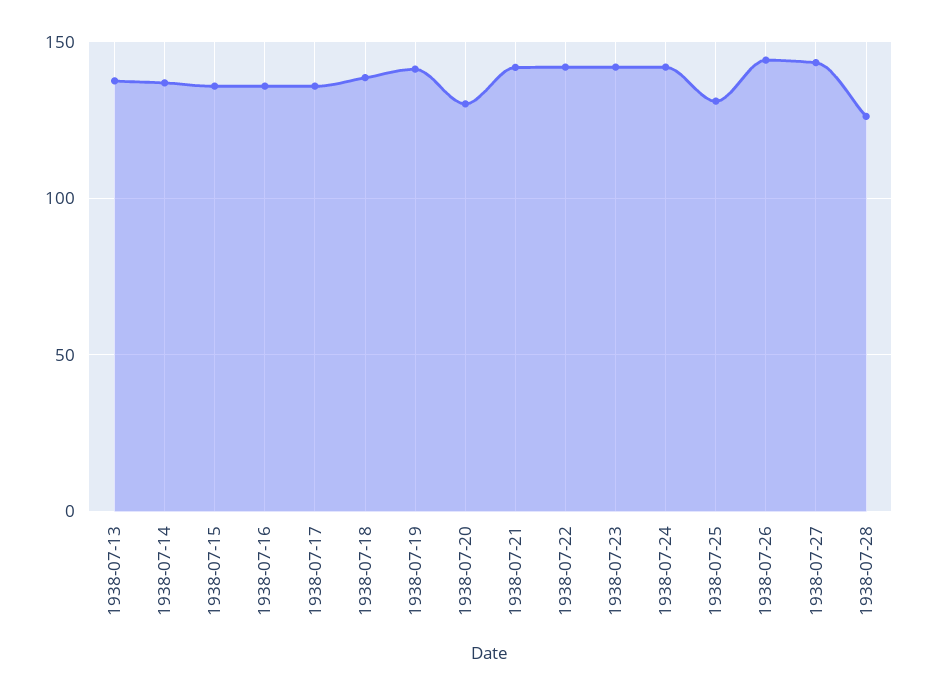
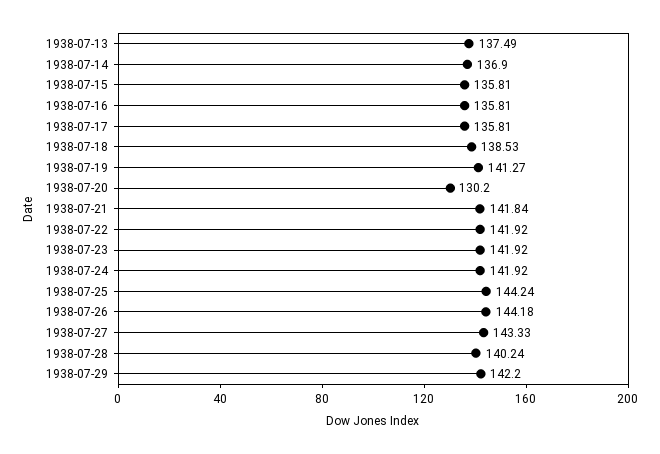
1938-07-25: 130 -> 144.24
1938-07-28: 125 -> 140.24
1938-07-29: none -> 142.2

